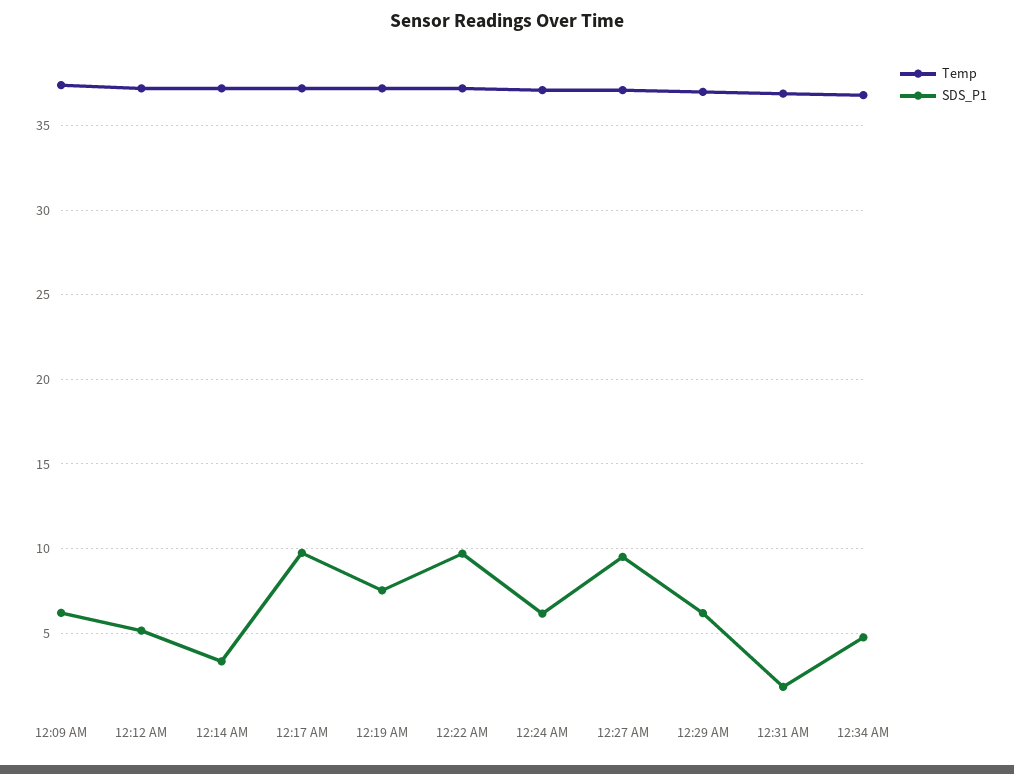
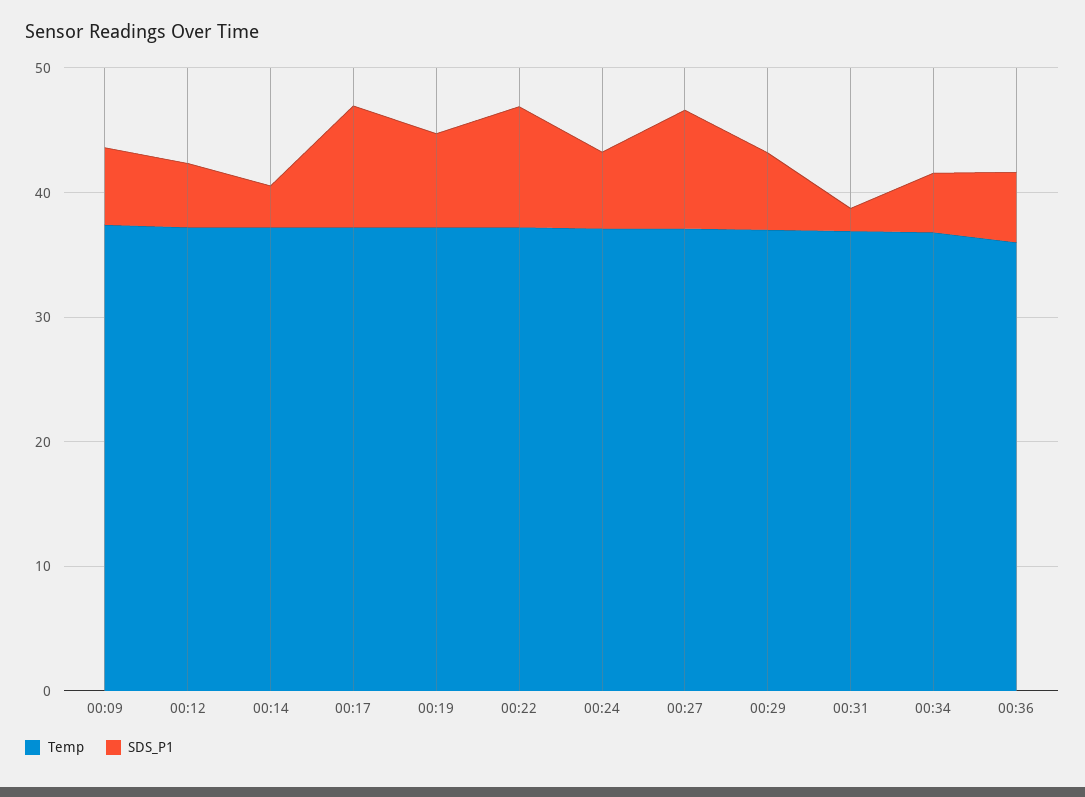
Temp, 00:36: none -> 36
SDS_P1, 00:36: none -> 6

